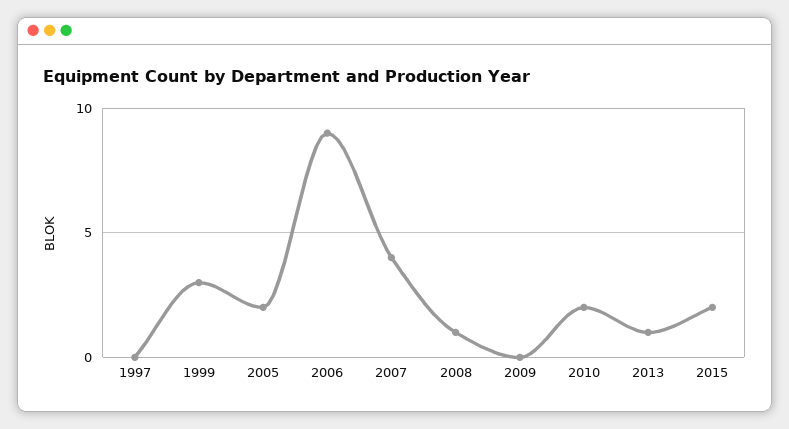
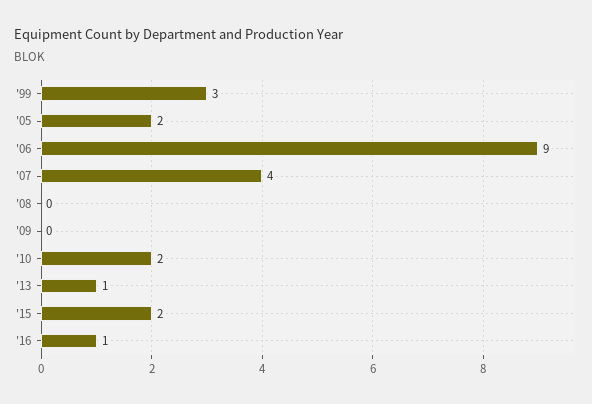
1997: 0 -> none
2008: 1 -> 0
'16: none -> 1

